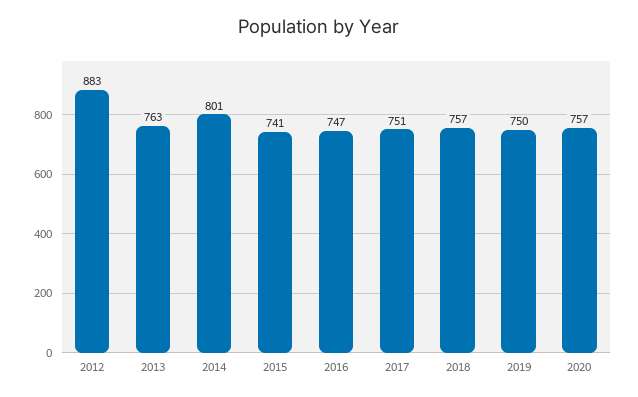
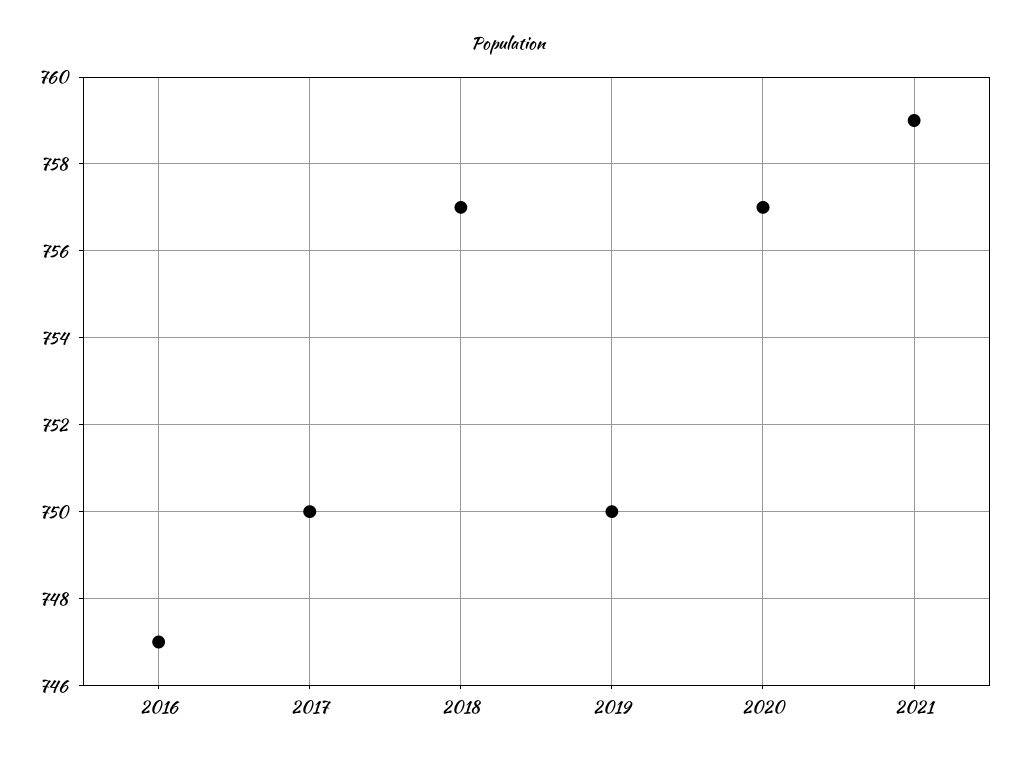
2012: 883 -> none
2013: 763 -> none
2014: 801 -> none
2015: 741 -> none
2017: 751 -> 750
2021: none -> 759

